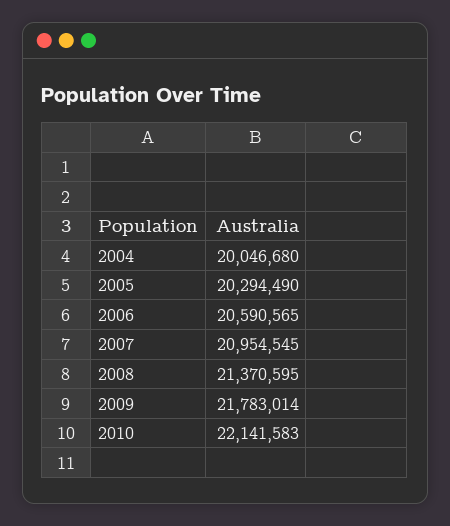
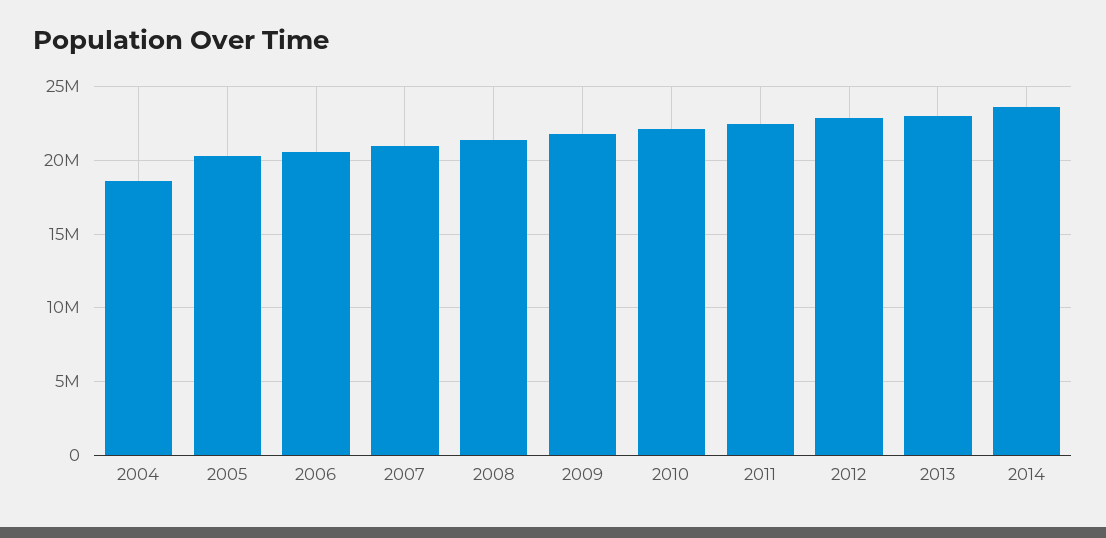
2004: 20046680 -> 18500000
2011: none -> 22500000
2012: none -> 23000000
2013: none -> 23000000
2014: none -> 23500000

